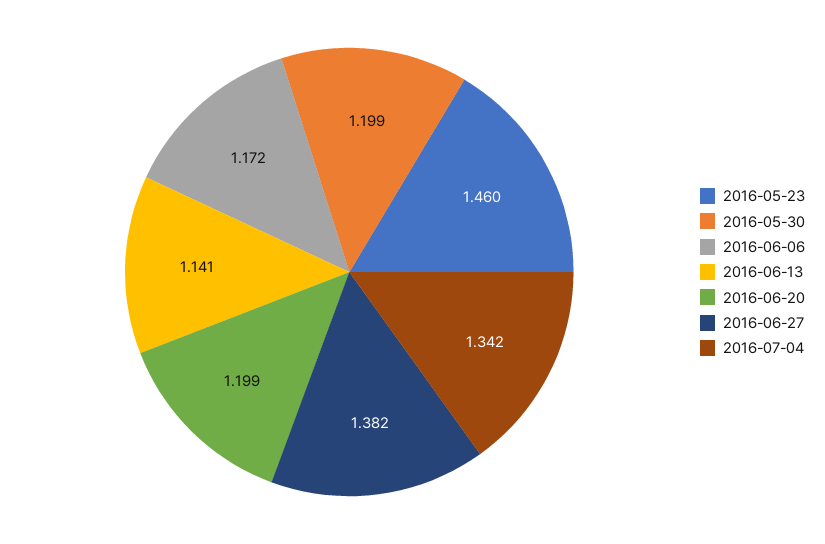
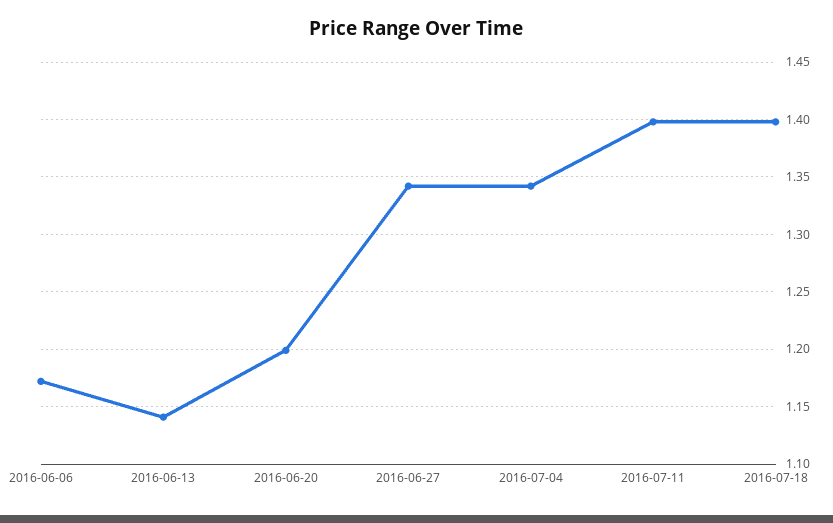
2016-05-23: 1.46 -> none
2016-05-30: 1.199 -> none
2016-06-27: 1.382 -> 1.34
2016-07-11: none -> 1.4
2016-07-18: none -> 1.4

